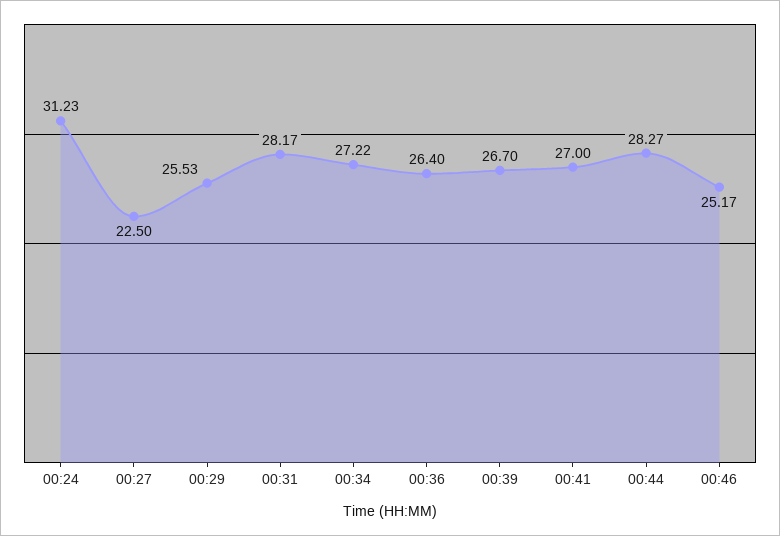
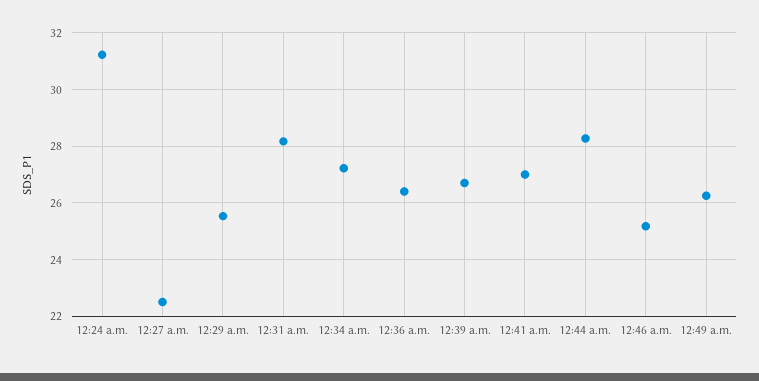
12:49 a.m.: none -> 26.25

